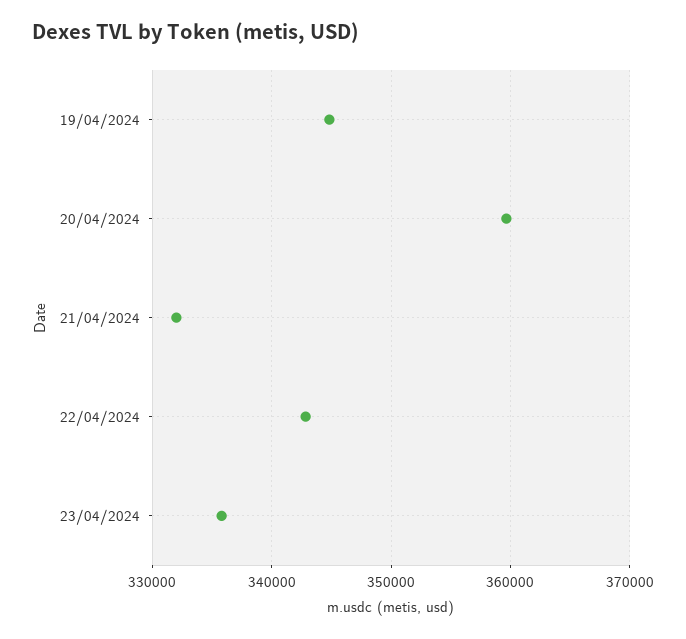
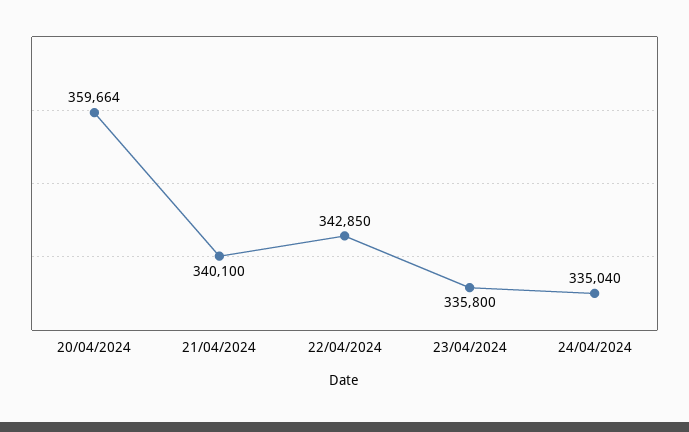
19/04/2024: 345000 -> none
21/04/2024: 332000 -> 340100
24/04/2024: none -> 335040

